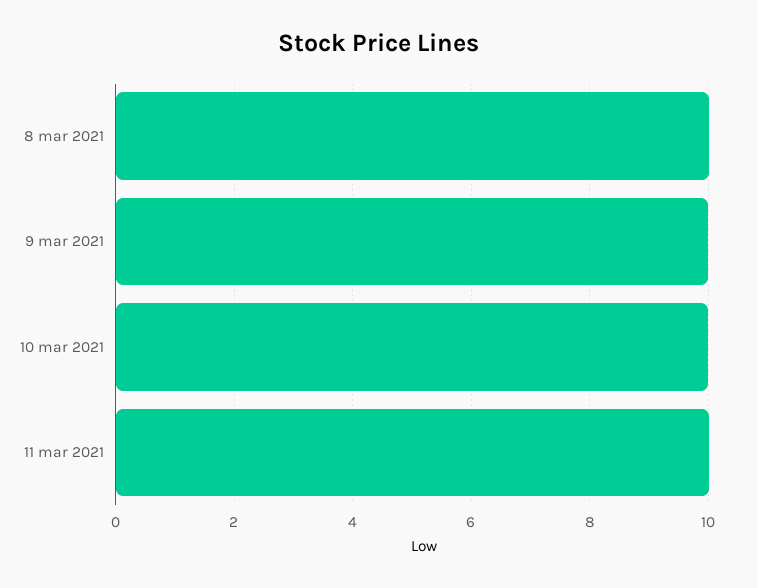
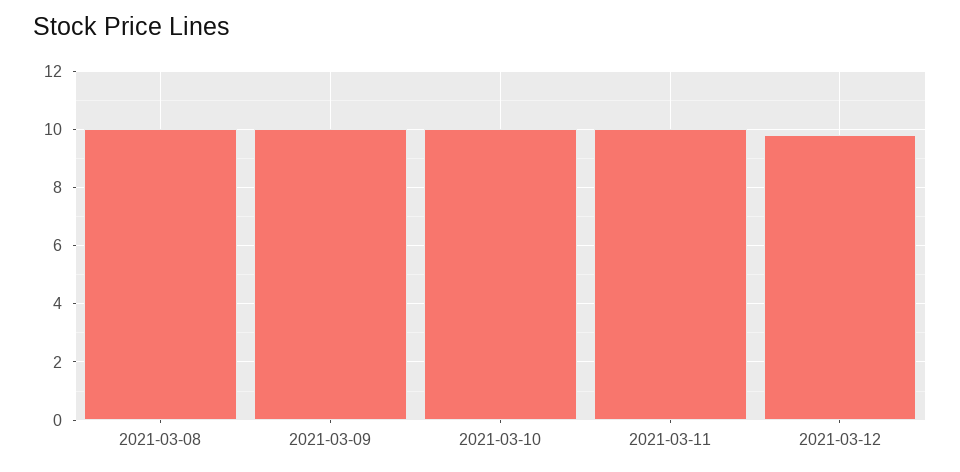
2021-03-12: none -> 9.75

